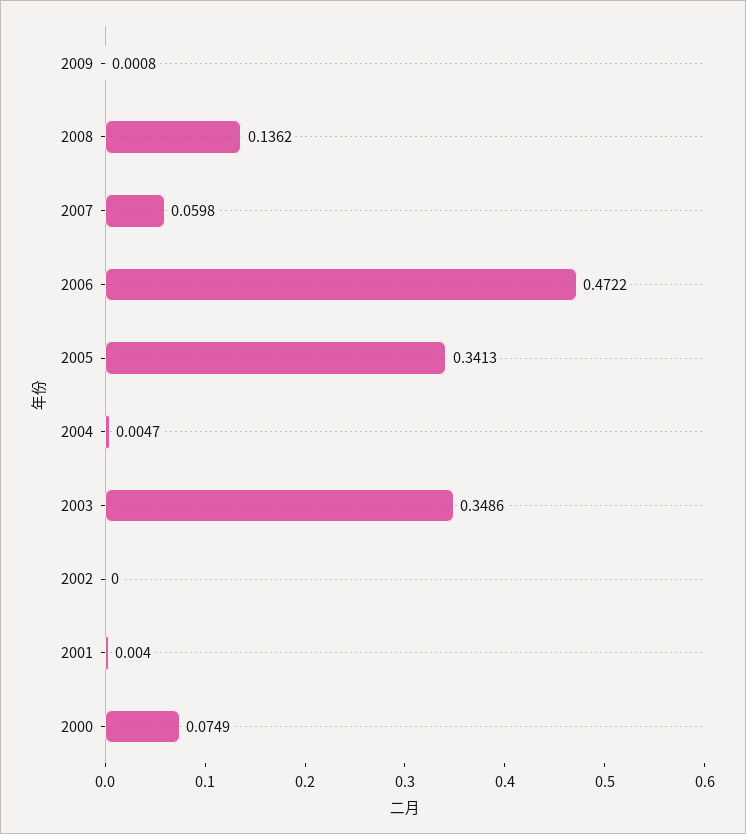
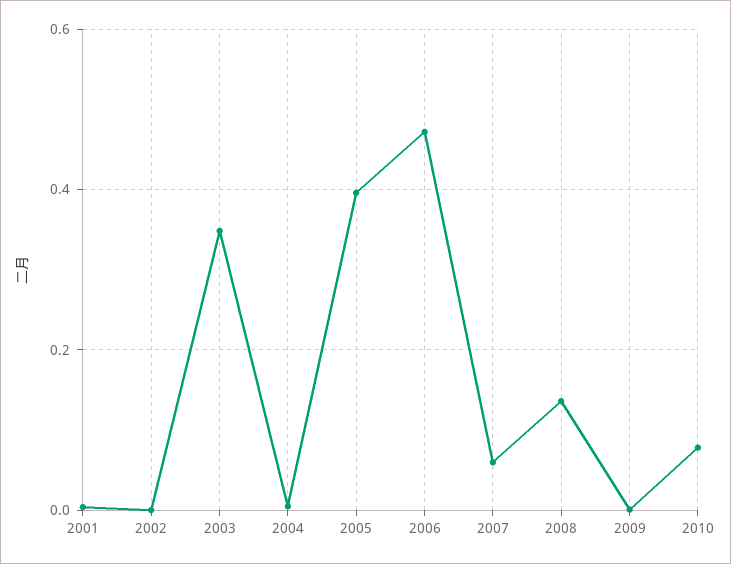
2005: 0.3413 -> 0.4
2000: 0.0749 -> none
2010: none -> 0.08

